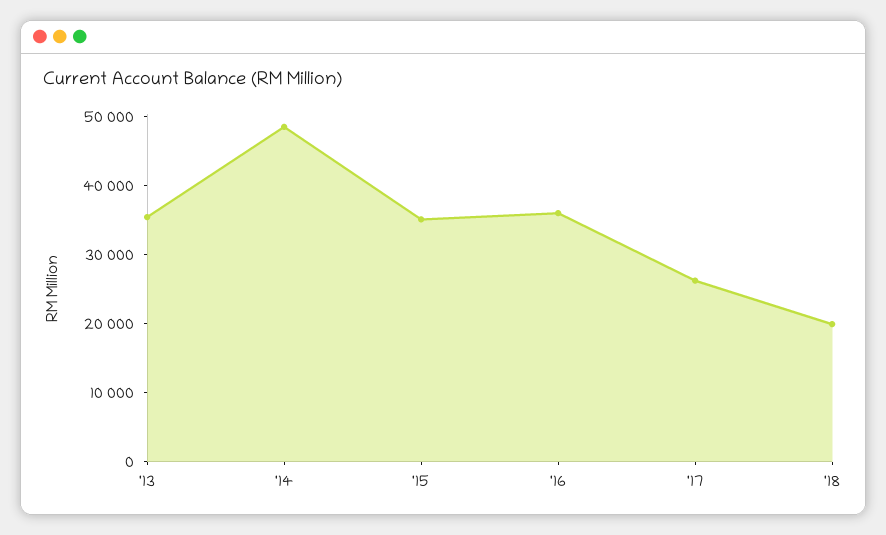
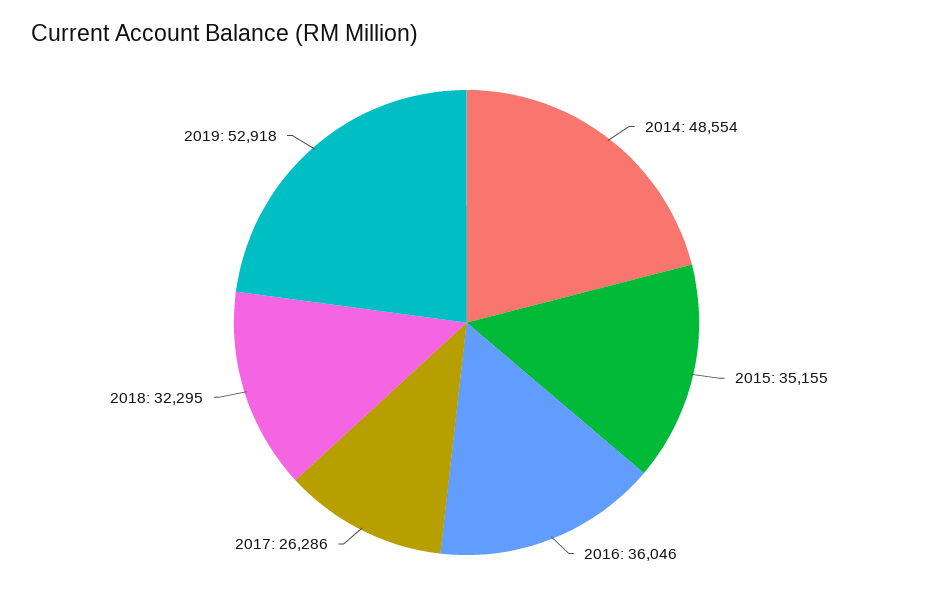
'13: 36000 -> none
'18: 20000 -> 32295
2019: none -> 52918

